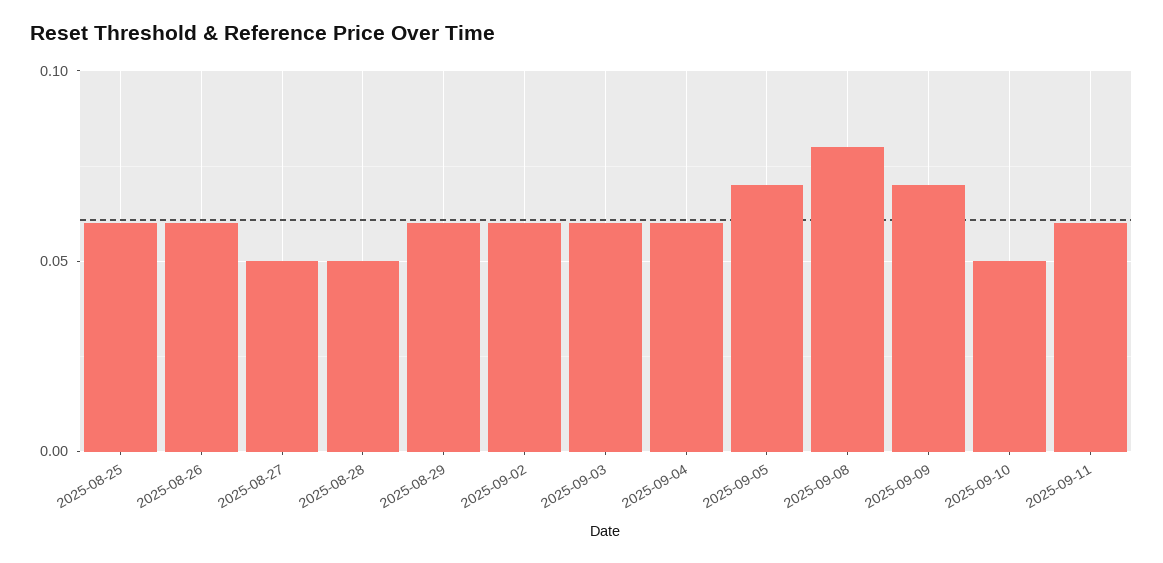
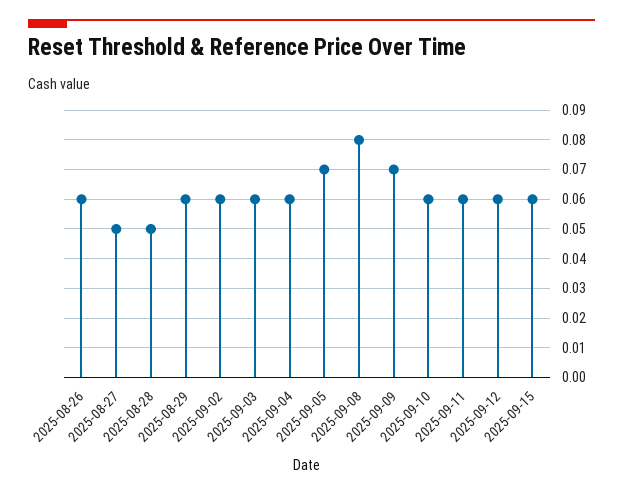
2025-08-25: 0.06 -> none
2025-09-10: 0.05 -> 0.06
2025-09-12: none -> 0.06
2025-09-15: none -> 0.06

